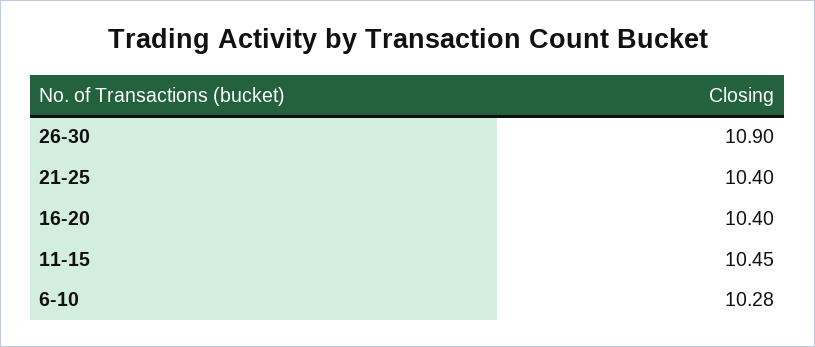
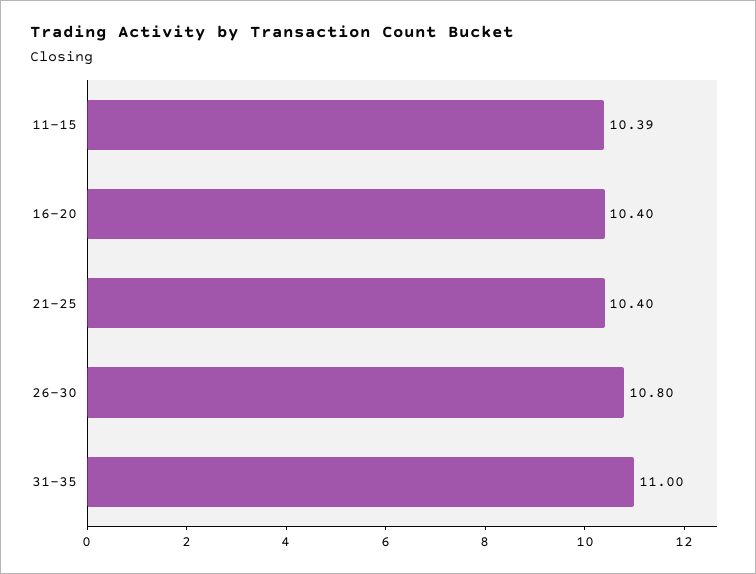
26-30: 10.9 -> 10.8
11-15: 10.45 -> 10.39
6-10: 10.28 -> none
31-35: none -> 11

